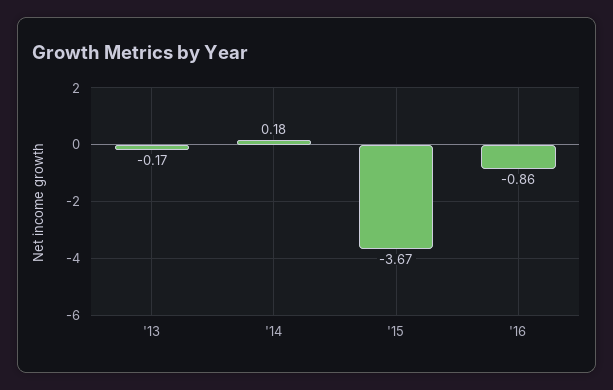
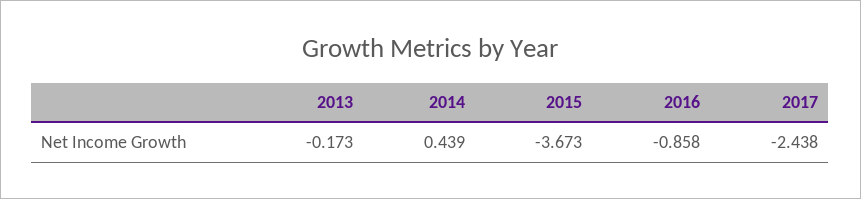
'14: 0.18 -> 0.439
2017: none -> -2.438

